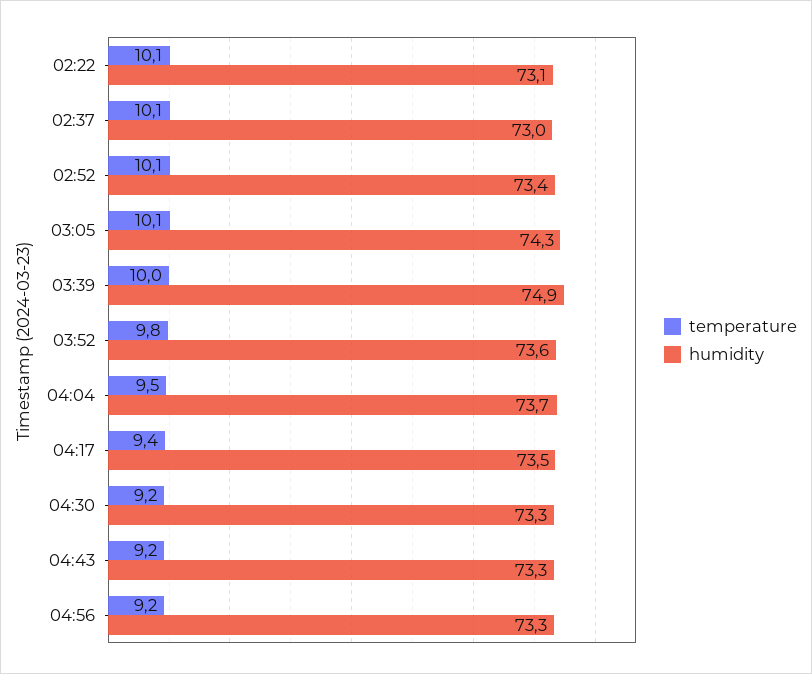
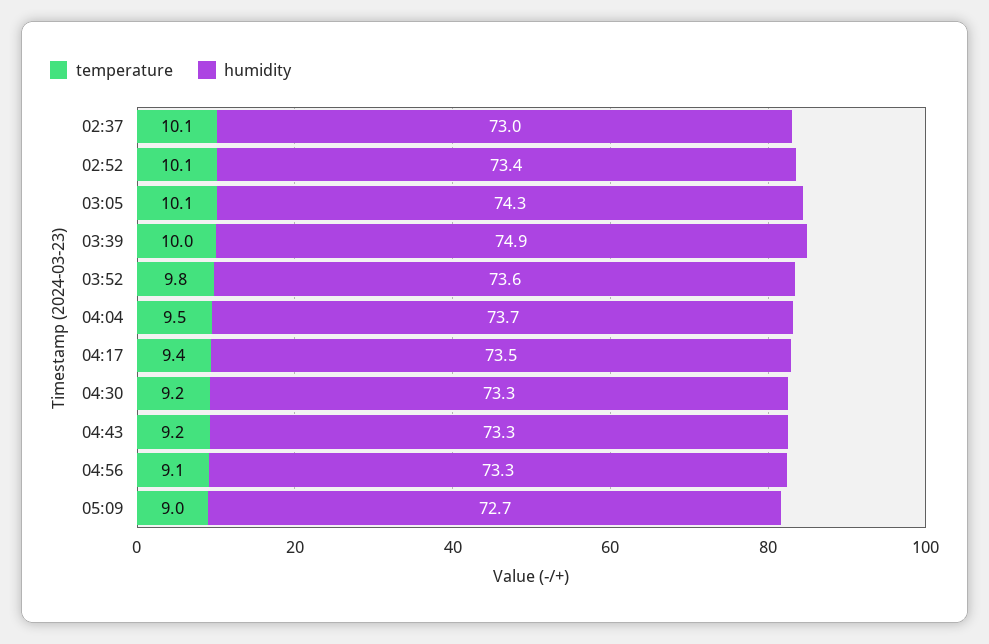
temperature, 02:22: 10.1 -> none
humidity, 02:22: 73.1 -> none
temperature, 04:56: 9.2 -> 9.1
temperature, 05:09: none -> 9
humidity, 05:09: none -> 72.7

